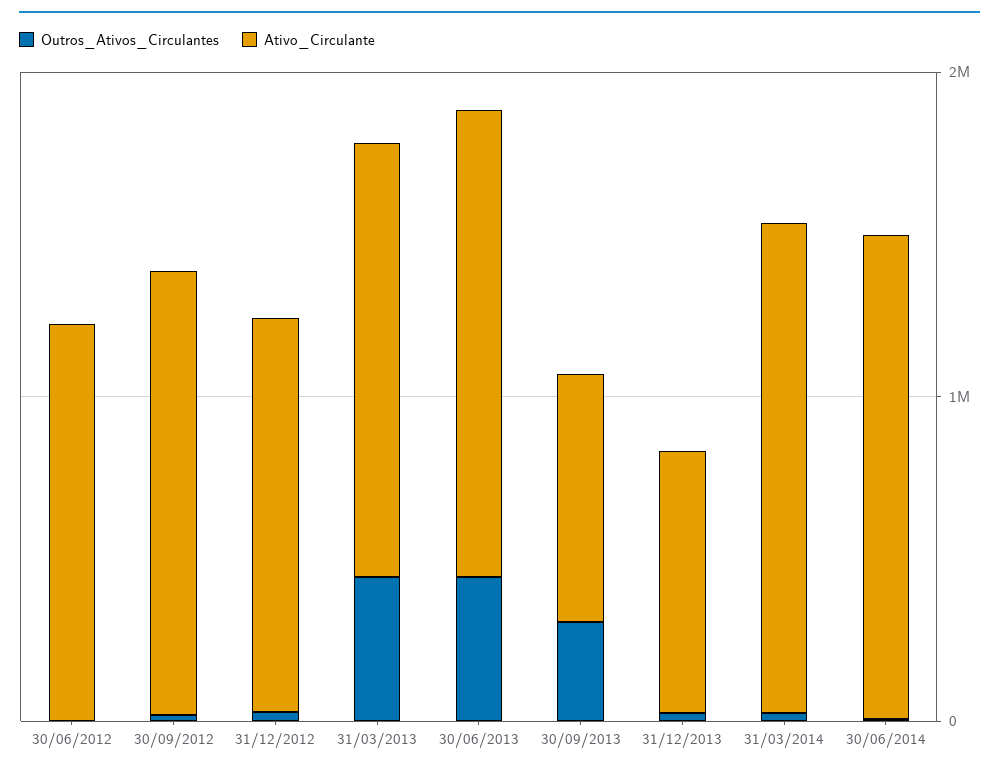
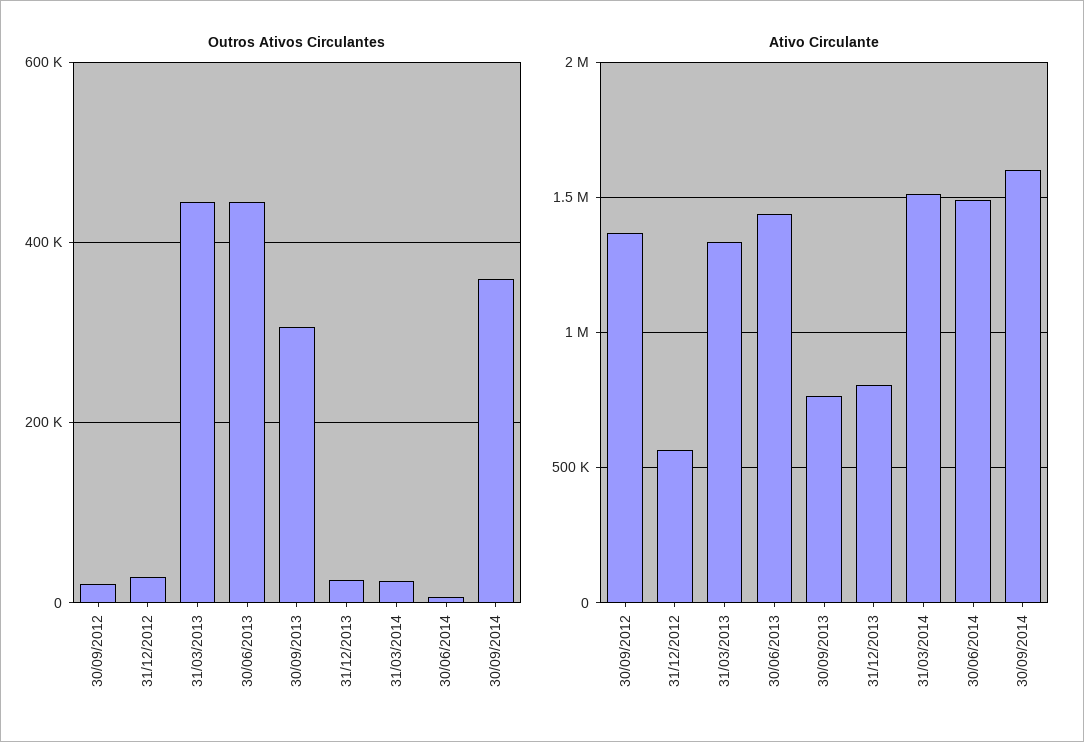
Outros_Ativos_Circulantes, 30/06/2012: 0 -> none
Ativo_Circulante, 30/06/2012: 1200000 -> none
Ativo_Circulante, 31/12/2012: 1200000 -> 550000
Outros_Ativos_Circulantes, 30/09/2014: none -> 360000
Ativo_Circulante, 30/09/2014: none -> 1600000

